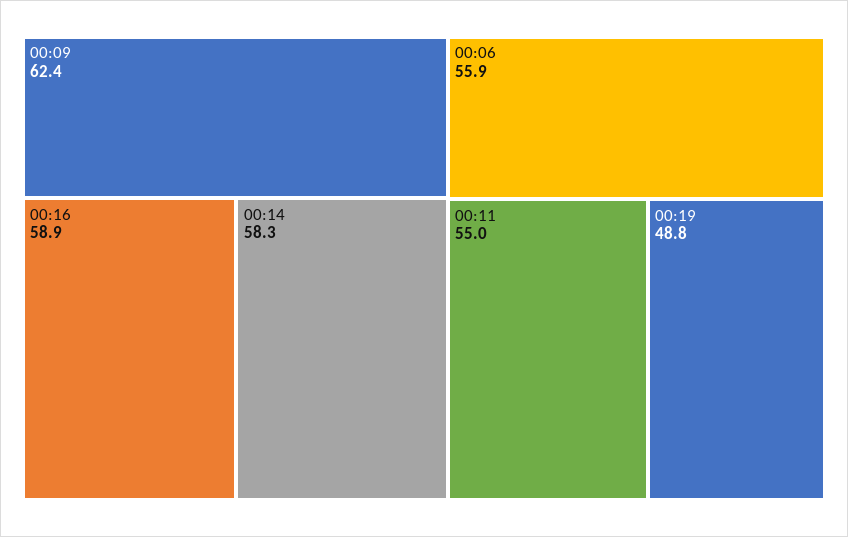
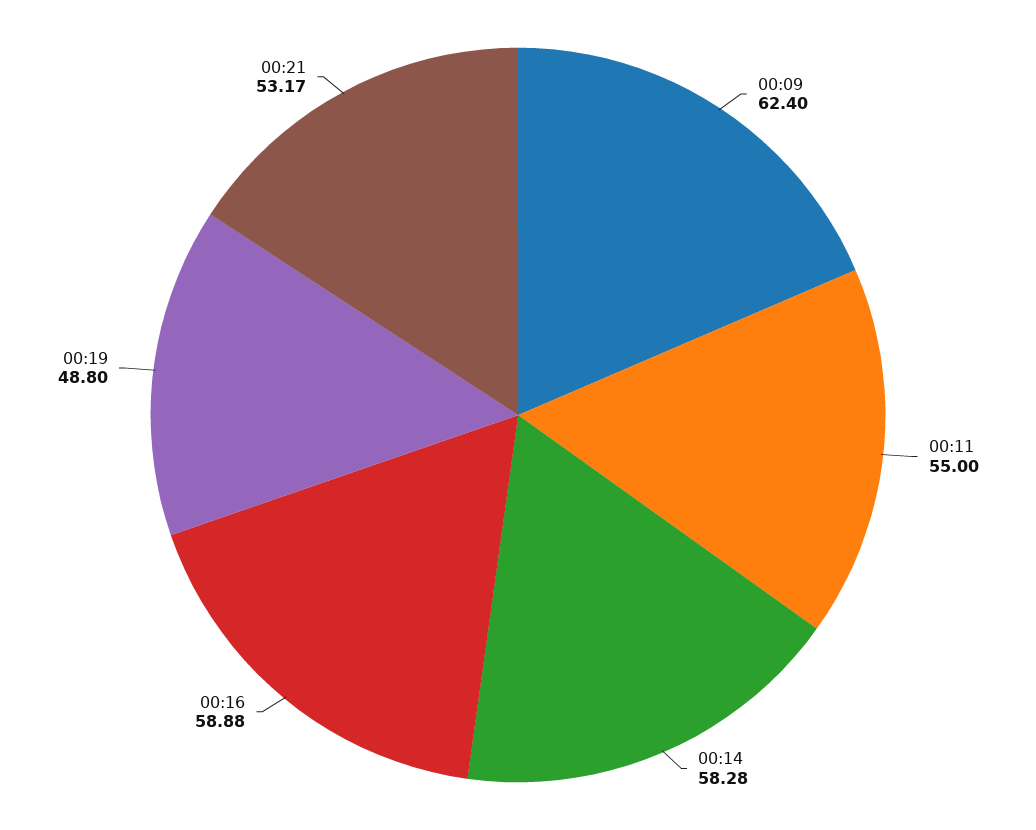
00:06: 55.9 -> none
00:21: none -> 53.17

